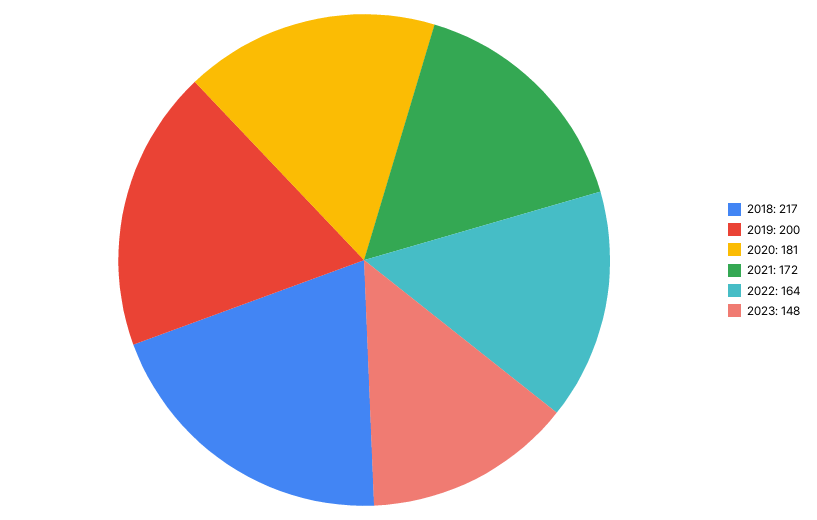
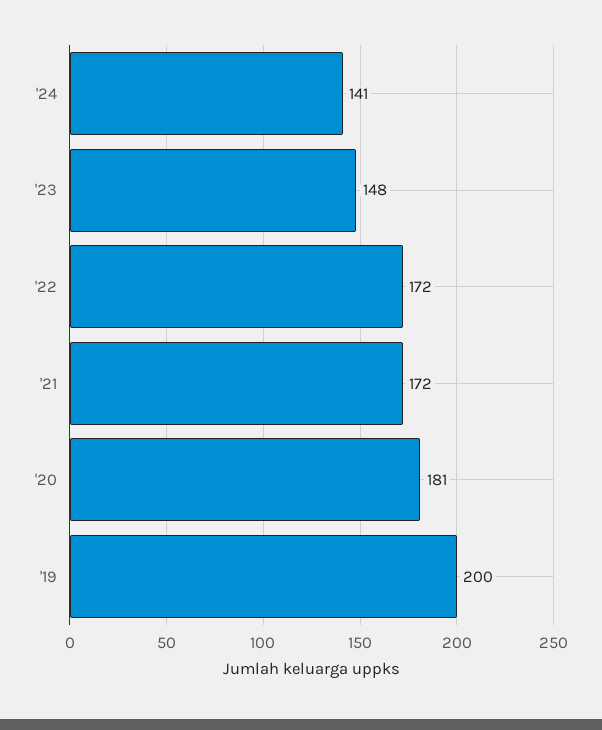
2018: 217 -> none
2022: 164 -> 172
'24: none -> 141

